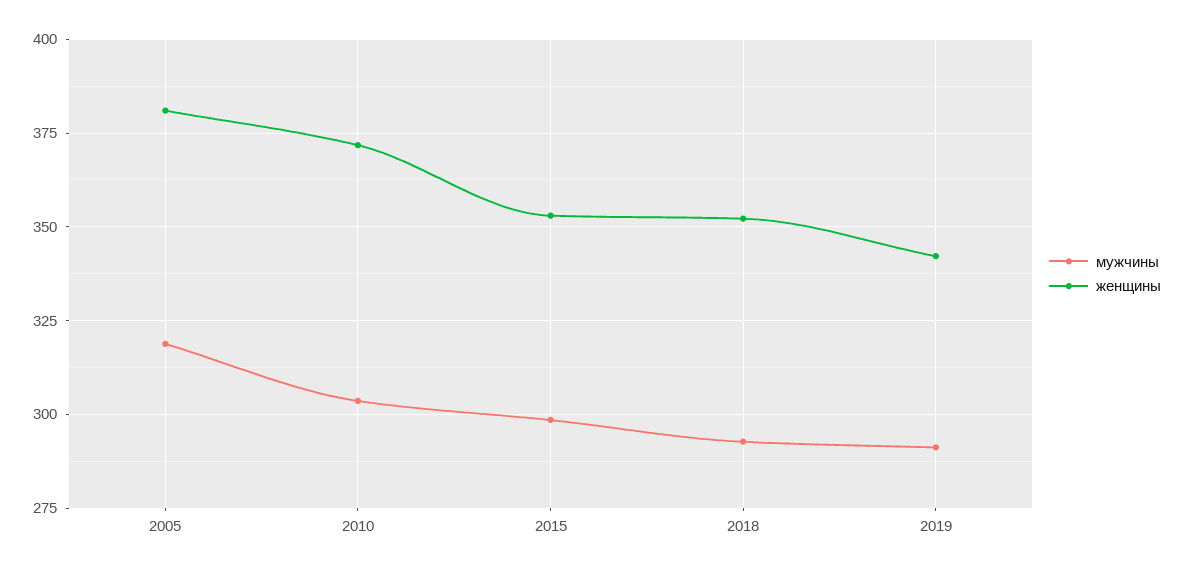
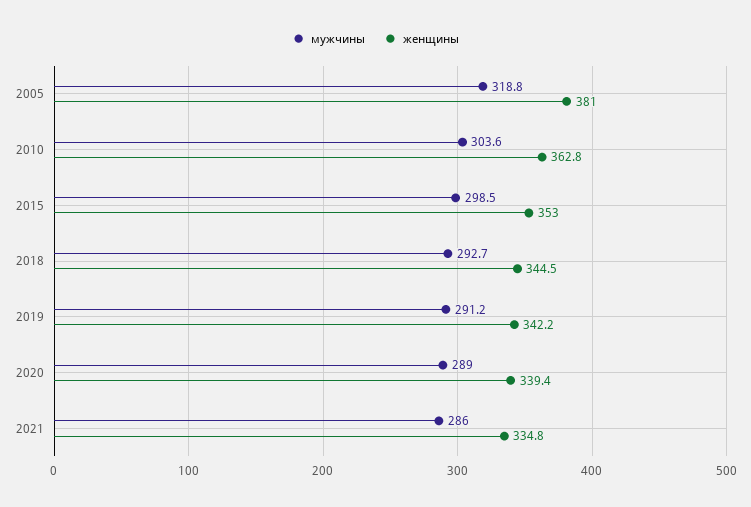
женщины, 2010: 372.5 -> 362.8
женщины, 2018: 352.5 -> 344.5
мужчины, 2020: none -> 289
женщины, 2020: none -> 339.4
мужчины, 2021: none -> 286
женщины, 2021: none -> 334.8

